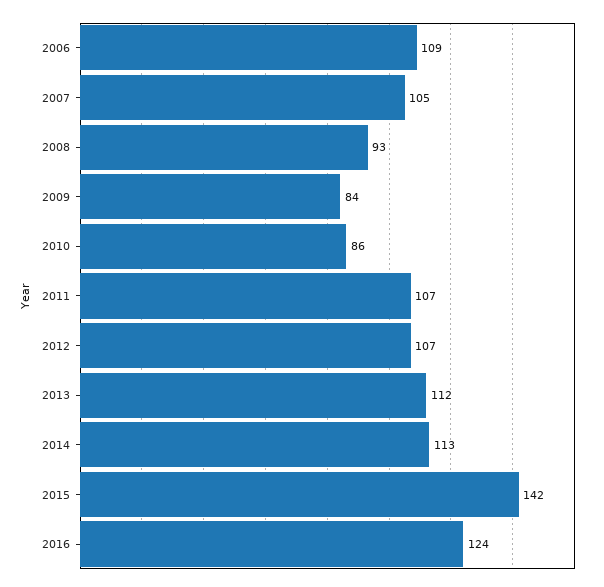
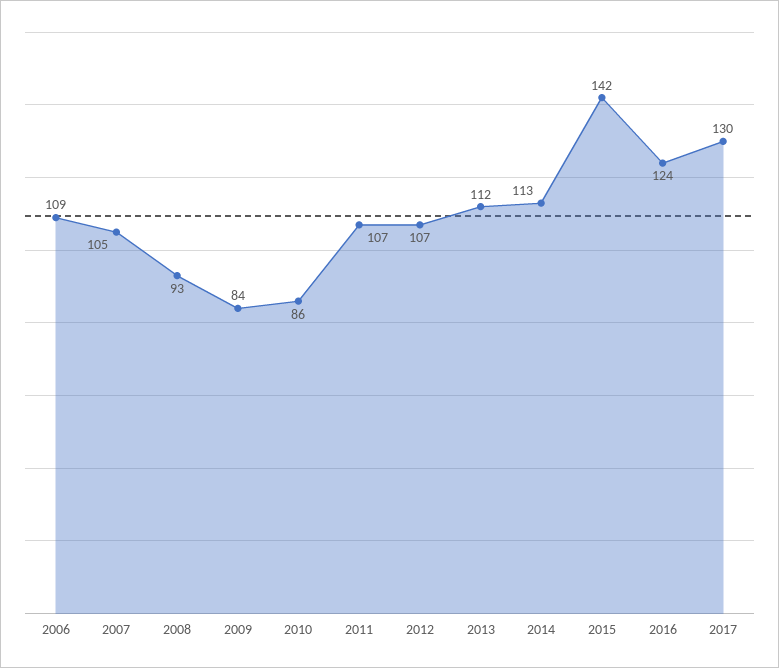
2017: none -> 130

